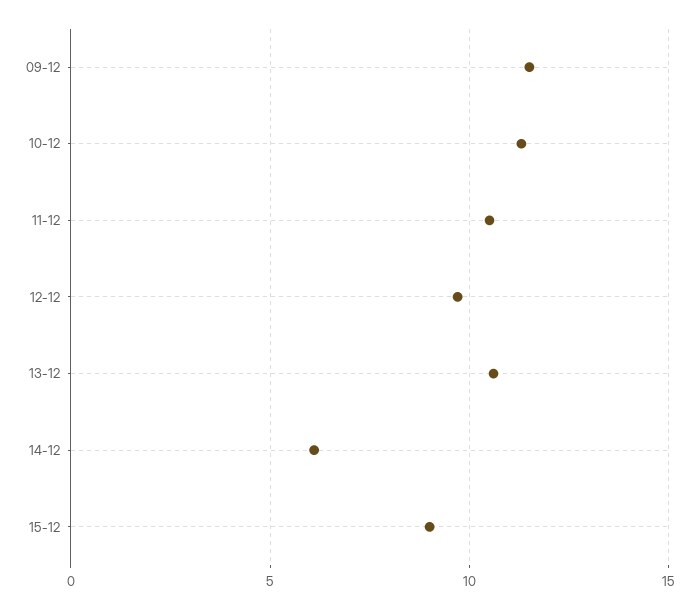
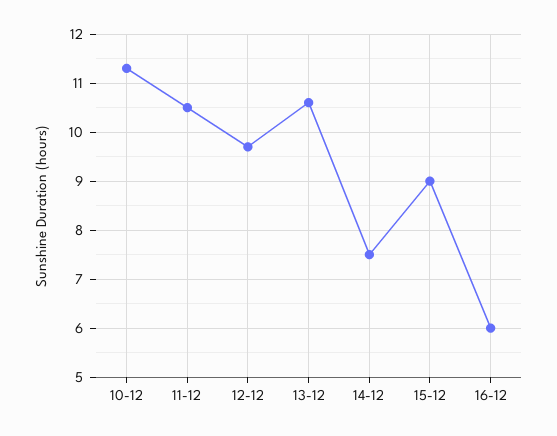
09-12: 11.5 -> none
14-12: 6 -> 7.5
16-12: none -> 6

